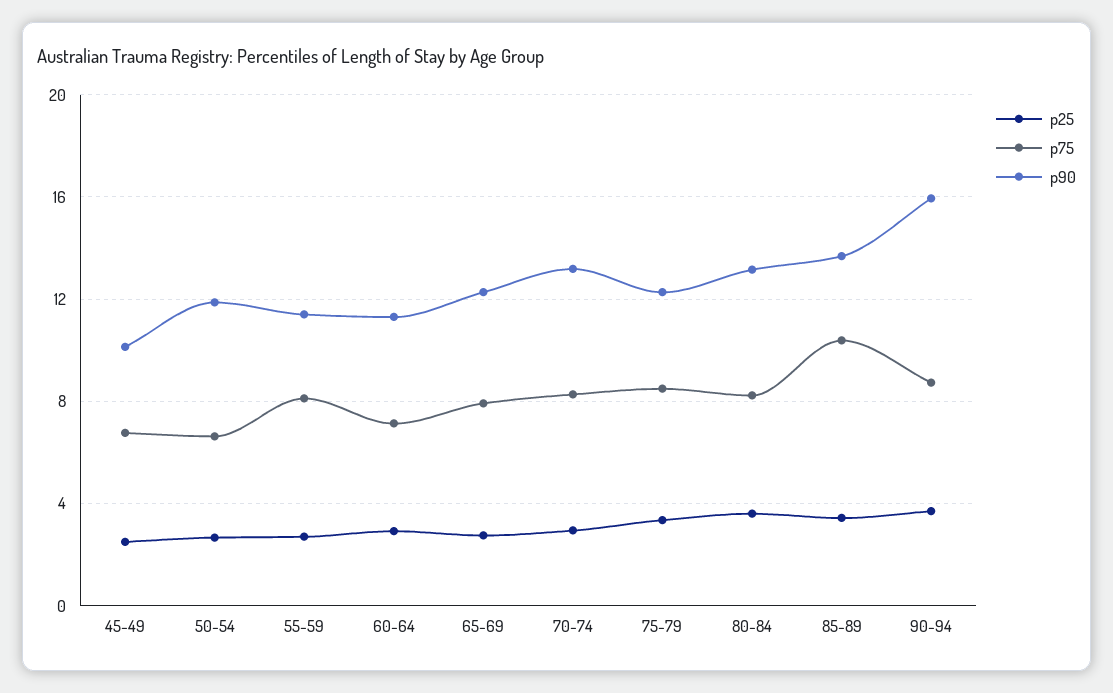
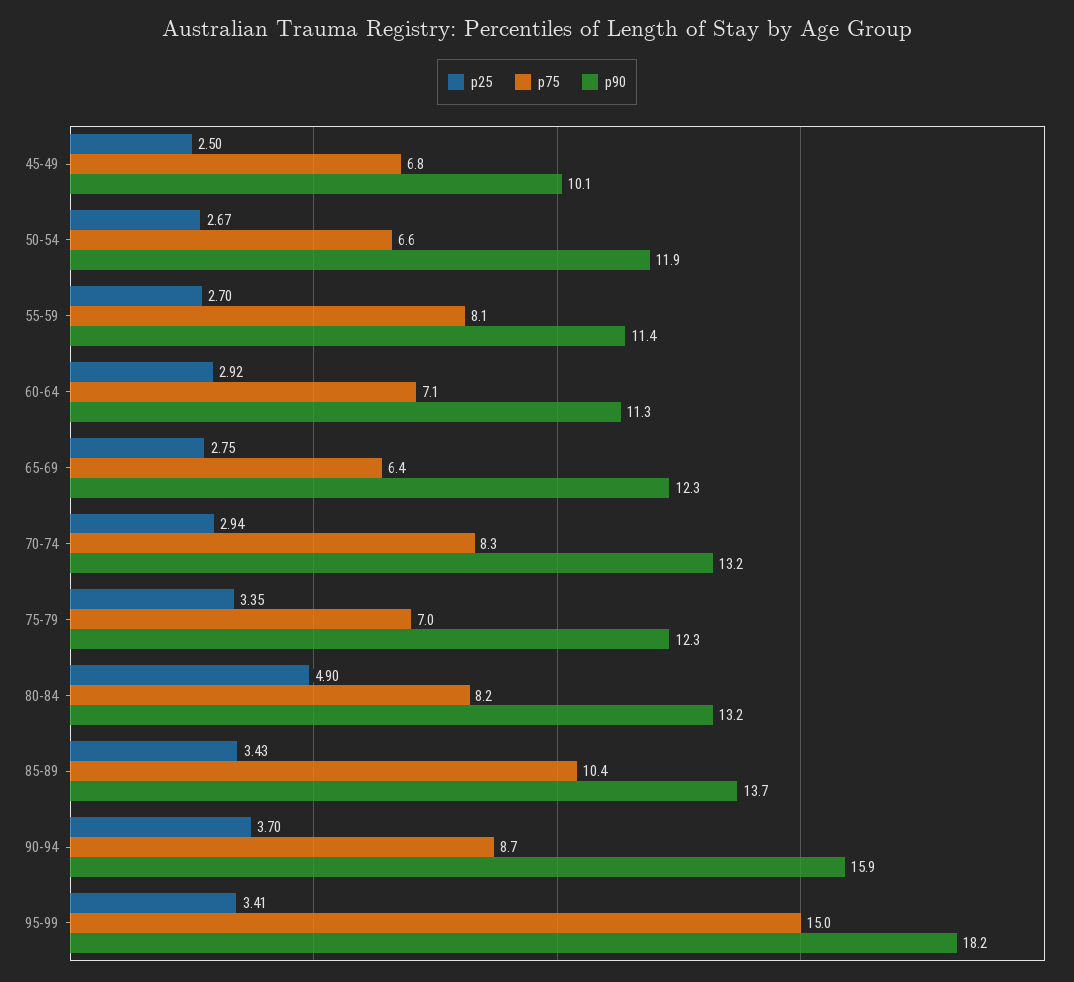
p75, 65-69: 8 -> 6.4
p75, 75-79: 8.5 -> 7
p25, 80-84: 3.5 -> 4.9
p25, 95-99: none -> 3.41
p75, 95-99: none -> 15
p90, 95-99: none -> 18.2

